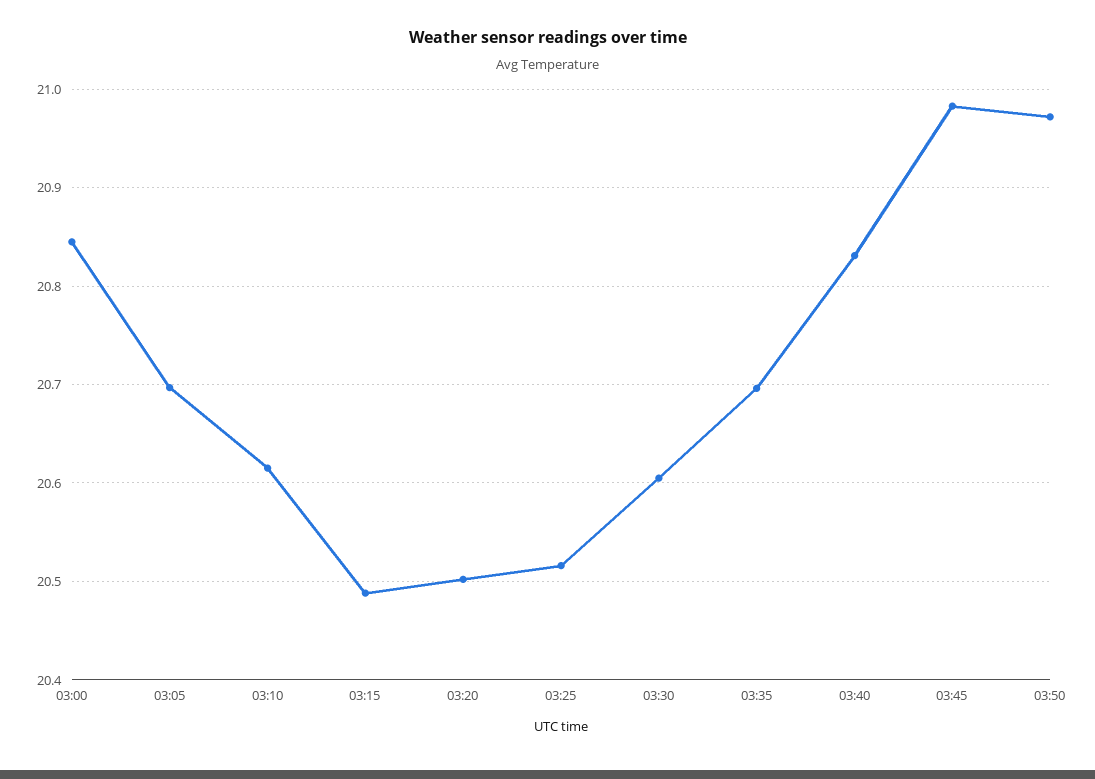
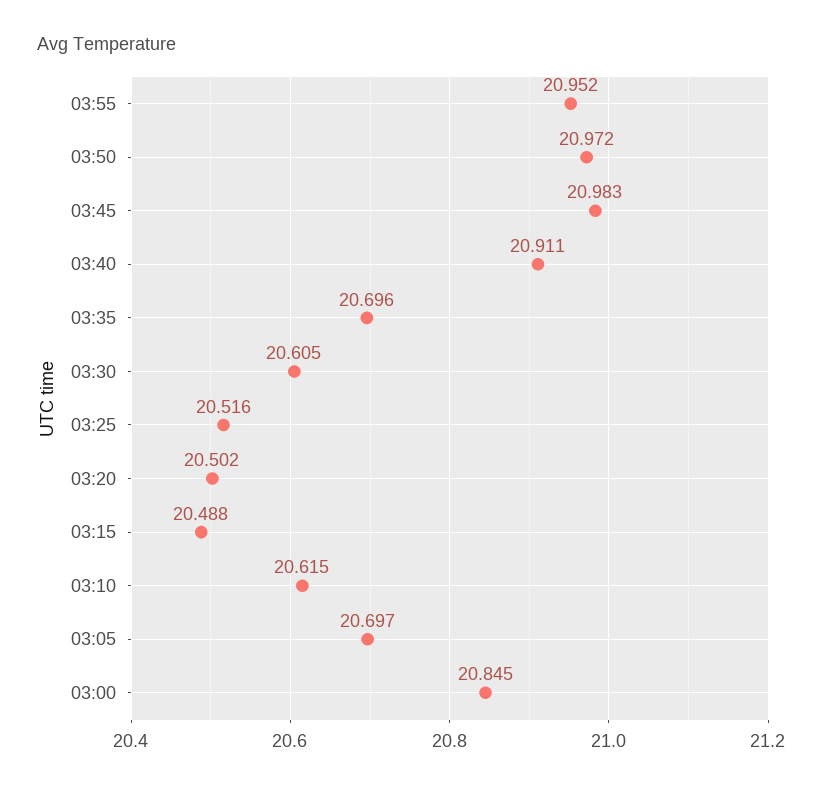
03:40: 20.83 -> 20.911
03:55: none -> 20.952

